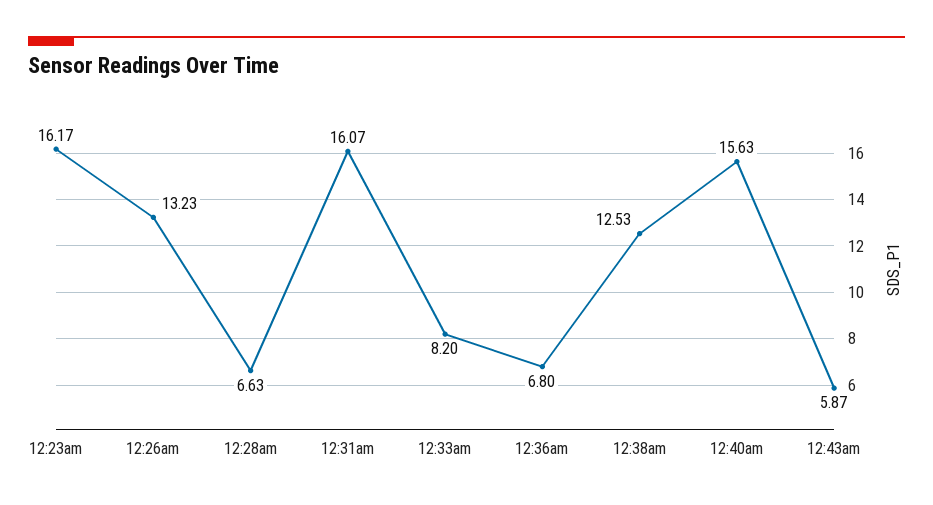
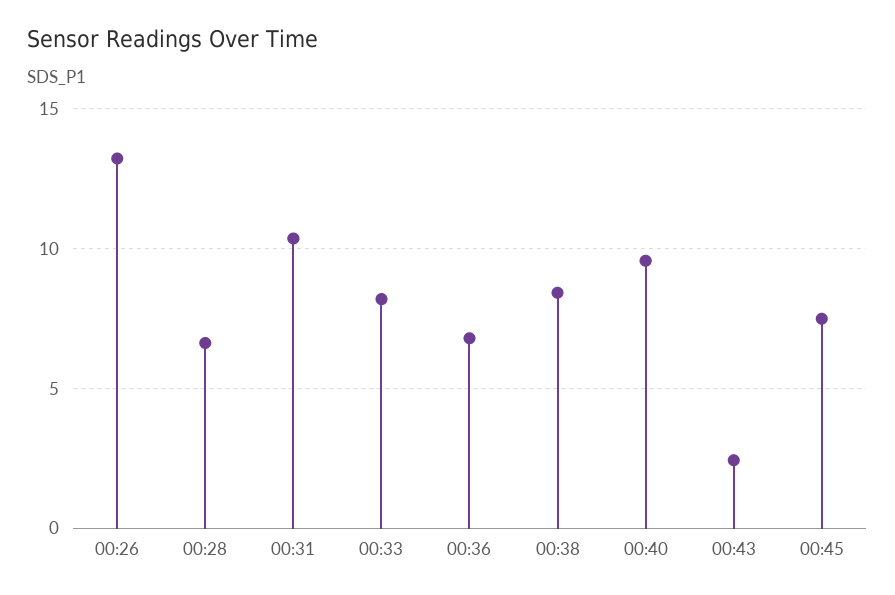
12:23am: 16.17 -> none
12:31am: 16.07 -> 10.5
12:38am: 12.53 -> 8.5
12:40am: 15.63 -> 9.5
12:43am: 5.87 -> 2.5
00:45: none -> 7.5

